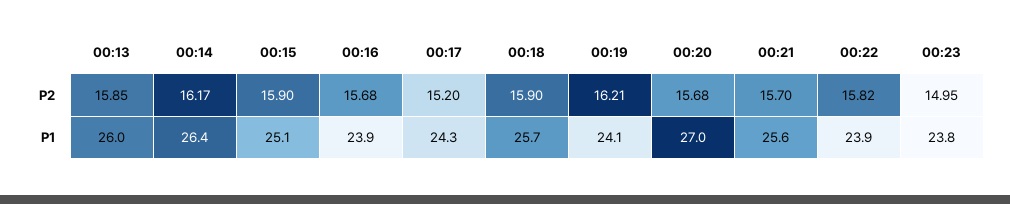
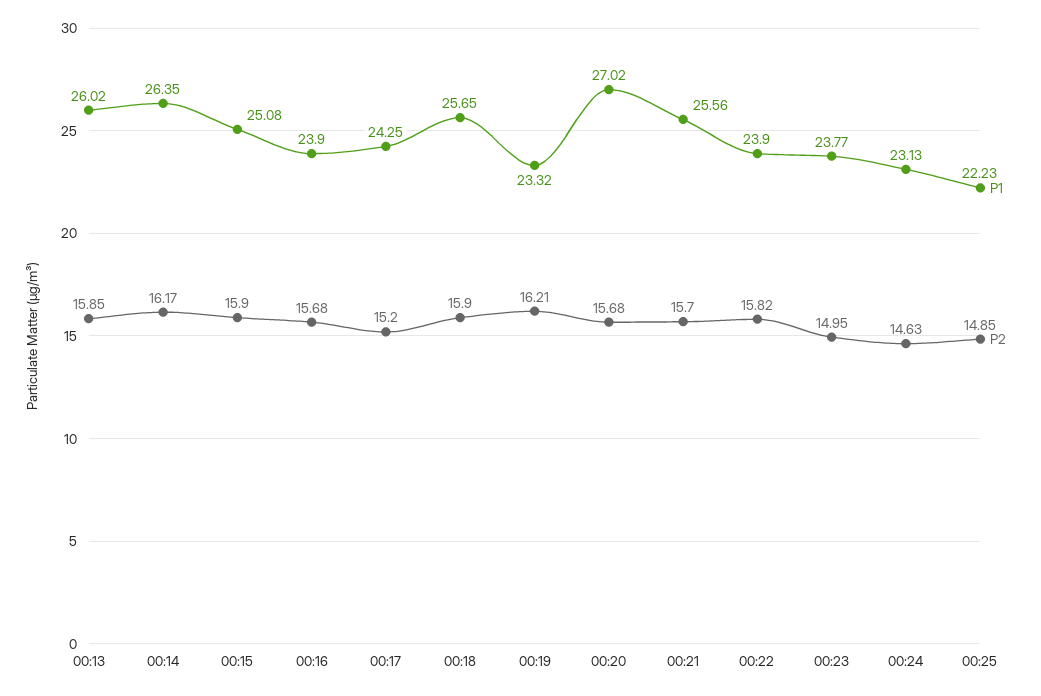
P1, 00:19: 24.1 -> 23.32
P1, 00:24: none -> 23.13
P2, 00:24: none -> 14.63
P1, 00:25: none -> 22.23
P2, 00:25: none -> 14.85

